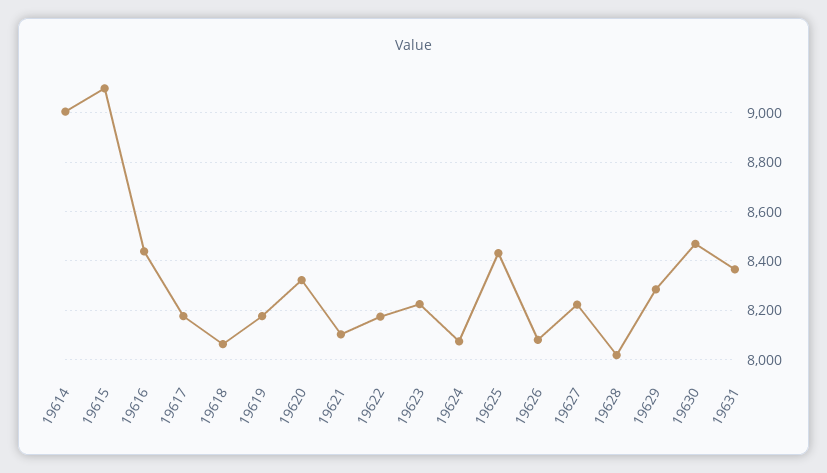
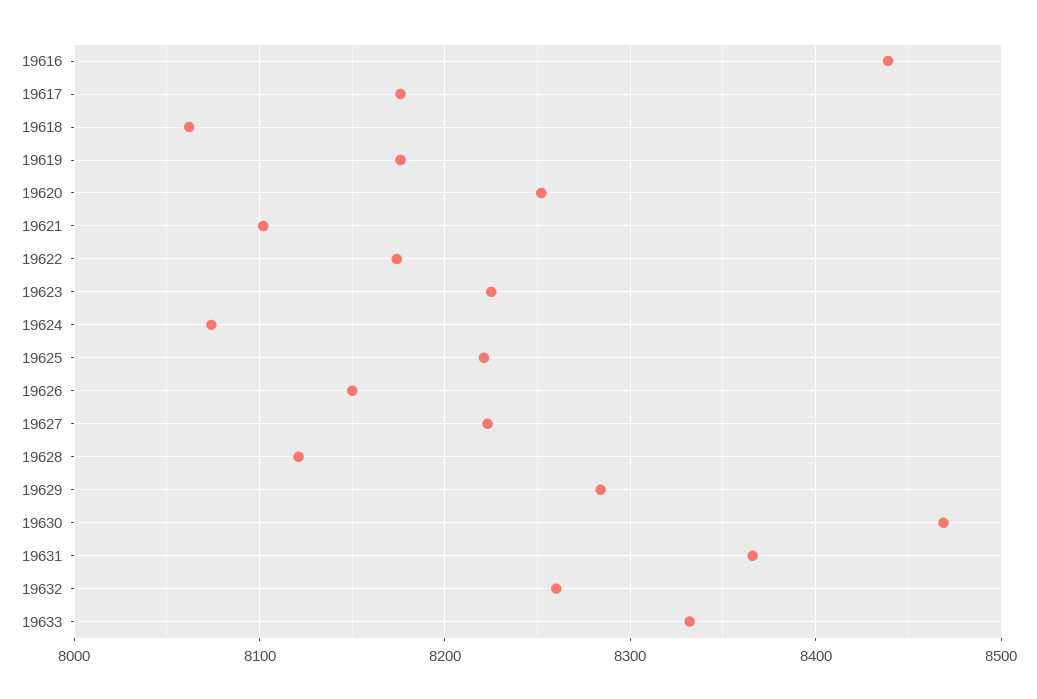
19614: 9000 -> none
19615: 9100 -> none
19620: 8325 -> 8250
19625: 8425 -> 8220
19626: 8075 -> 8150
19628: 8025 -> 8120
19632: none -> 8260
19633: none -> 8330

